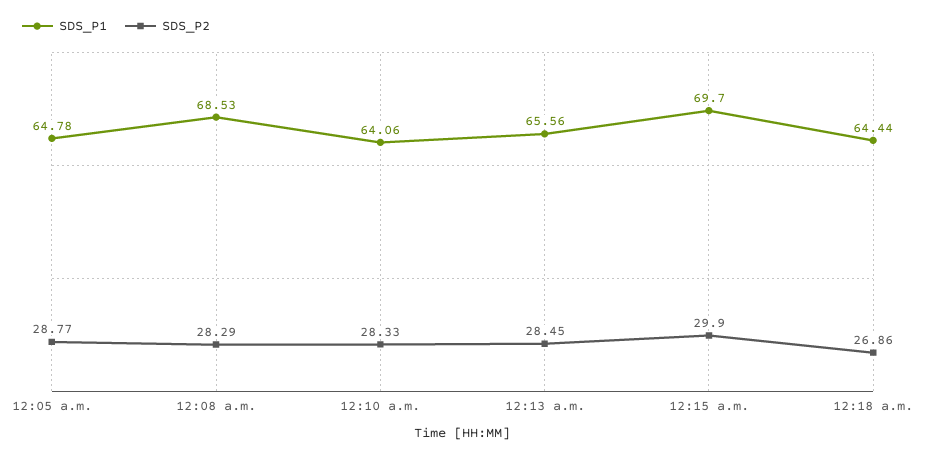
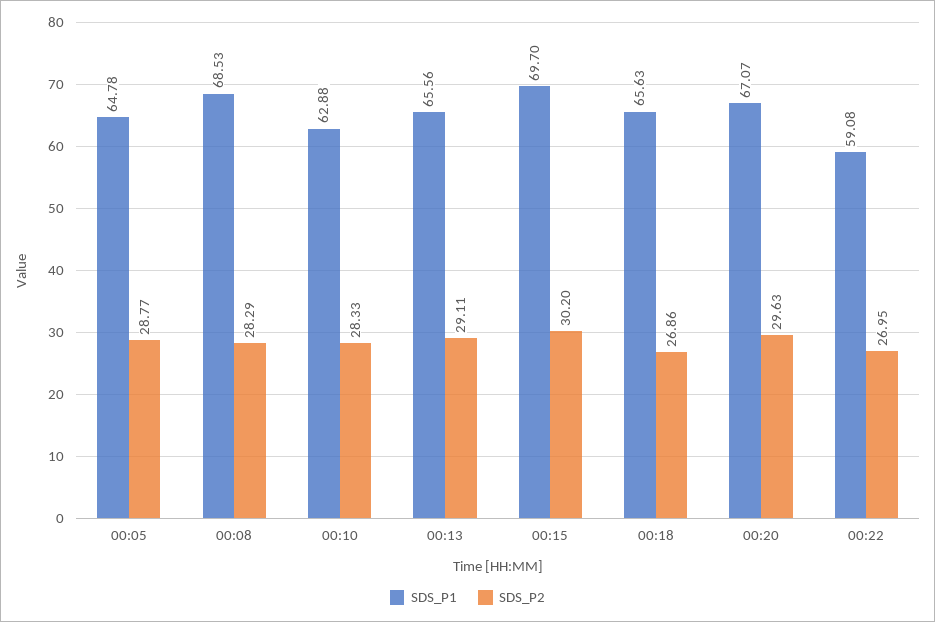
SDS_P1, 12:10 a.m.: 64.06 -> 62.88
SDS_P2, 12:13 a.m.: 28.45 -> 29.11
SDS_P2, 12:15 a.m.: 29.9 -> 30.2
SDS_P1, 12:18 a.m.: 64.44 -> 65.63
SDS_P1, 00:20: none -> 67.07
SDS_P2, 00:20: none -> 29.63
SDS_P1, 00:22: none -> 59.08
SDS_P2, 00:22: none -> 26.95

